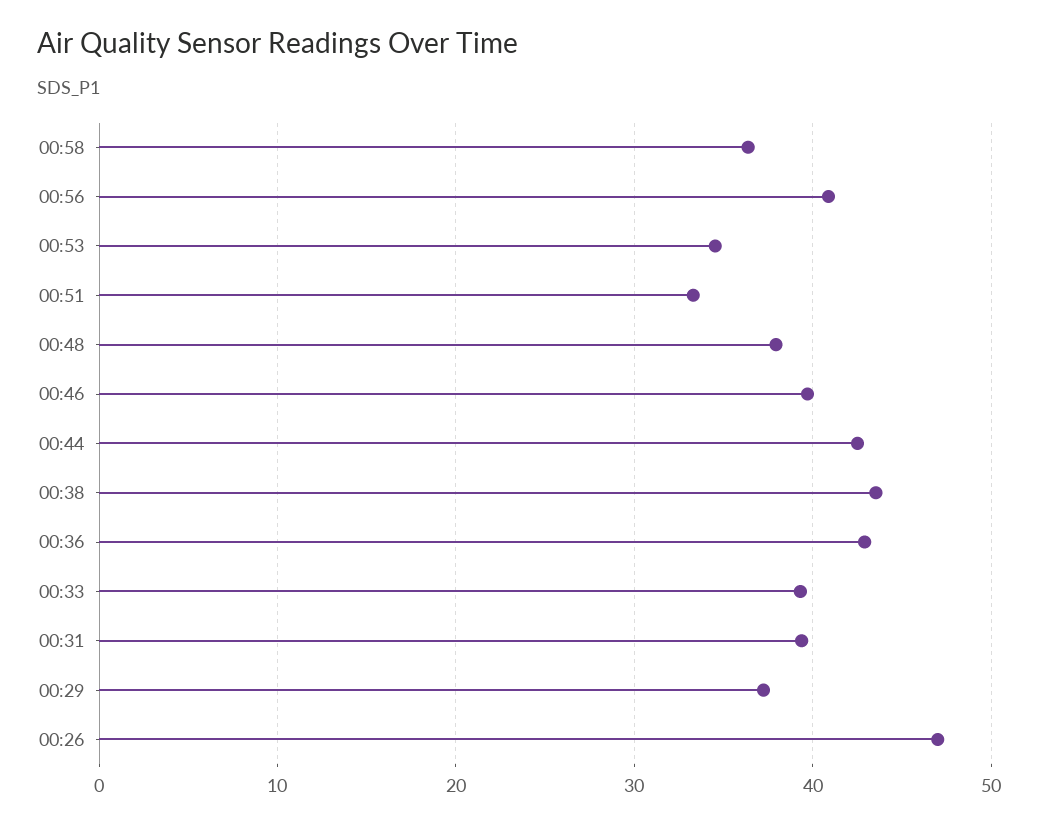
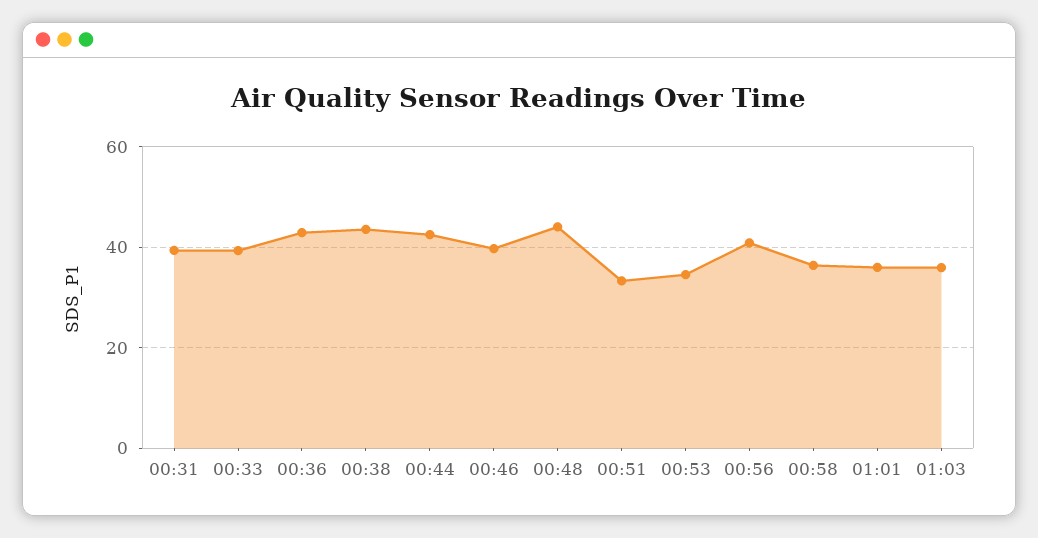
00:48: 38 -> 44
00:29: 37 -> none
00:26: 47 -> none
01:01: none -> 36
01:03: none -> 36

